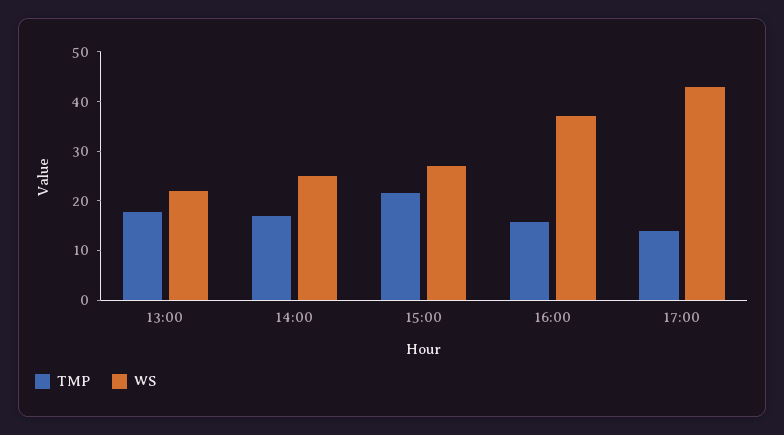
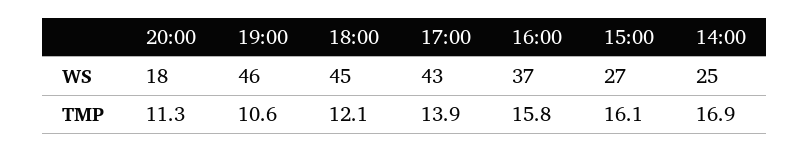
TMP, 13:00: 18 -> none
WS, 13:00: 22 -> none
TMP, 15:00: 22 -> 16.1
WS, 20:00: none -> 18
WS, 19:00: none -> 46
WS, 18:00: none -> 45
TMP, 20:00: none -> 11.3
TMP, 19:00: none -> 10.6
TMP, 18:00: none -> 12.1

